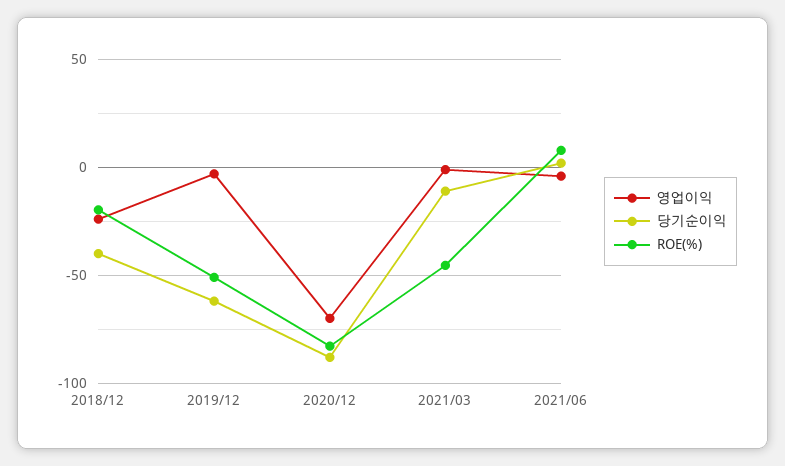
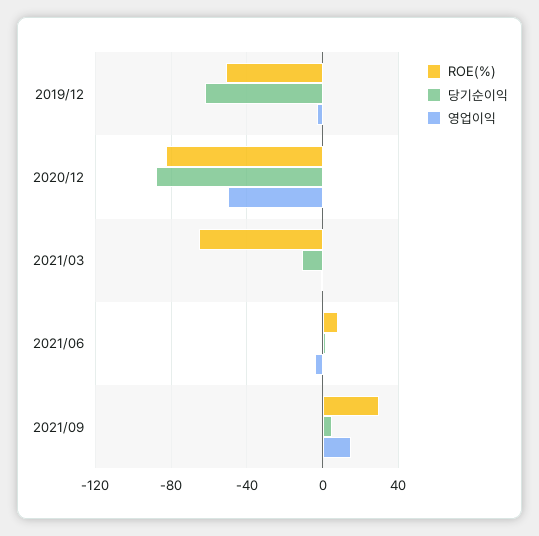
영업이익, 2018/12: -25 -> none
당기순이익, 2018/12: -40 -> none
ROE(%), 2018/12: -20 -> none
영업이익, 2020/12: -70 -> -50
ROE(%), 2021/03: -45 -> -65
ROE(%), 2021/09: none -> 30
당기순이익, 2021/09: none -> 5
영업이익, 2021/09: none -> 15

